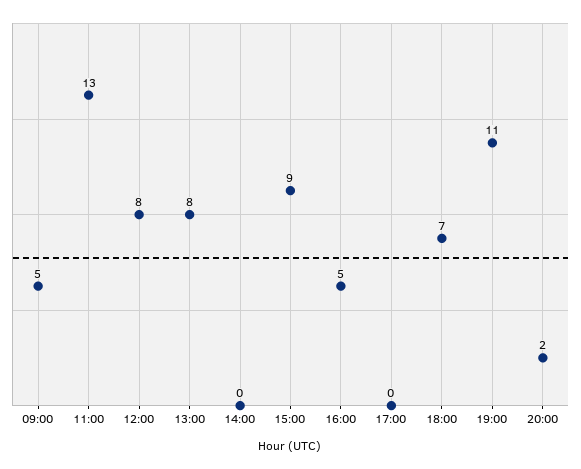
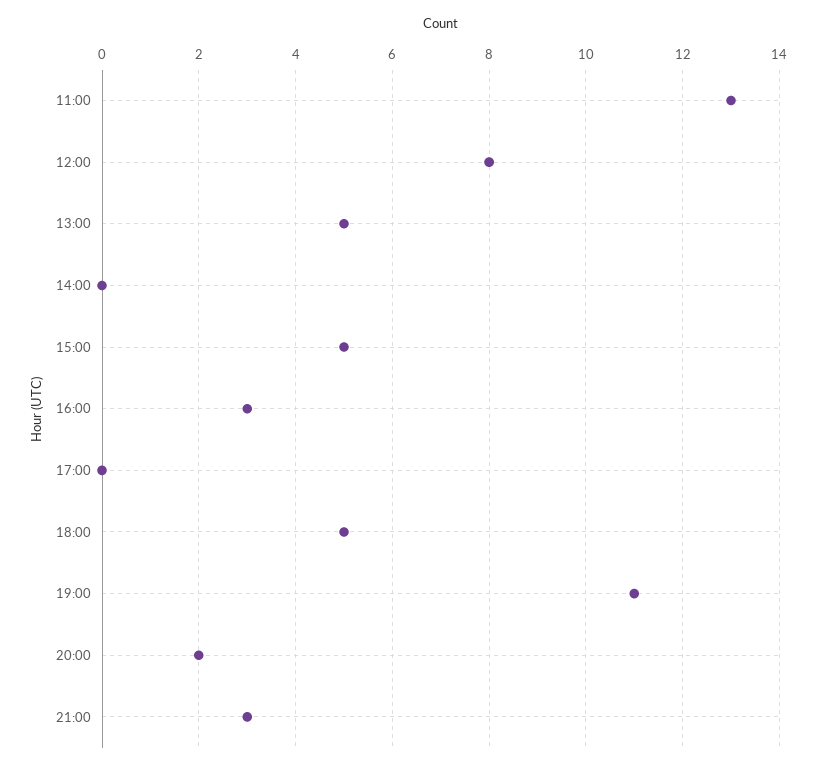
09:00: 5 -> none
13:00: 8 -> 5
15:00: 9 -> 5
16:00: 5 -> 3
18:00: 7 -> 5
21:00: none -> 3

